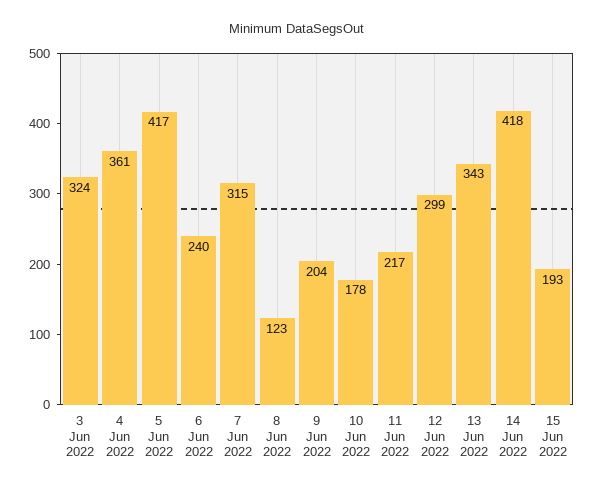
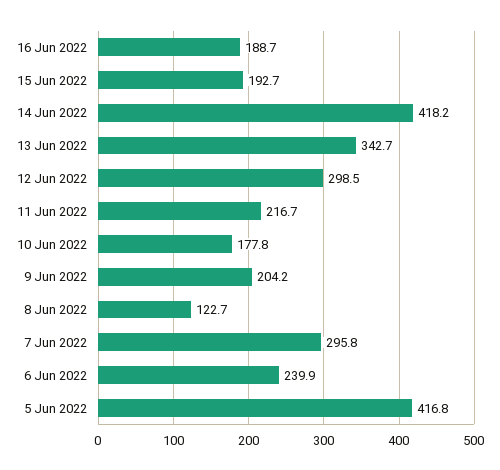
3 Jun 2022: 324 -> none
4 Jun 2022: 361 -> none
7 Jun 2022: 315 -> 295.8
16 Jun 2022: none -> 188.7

